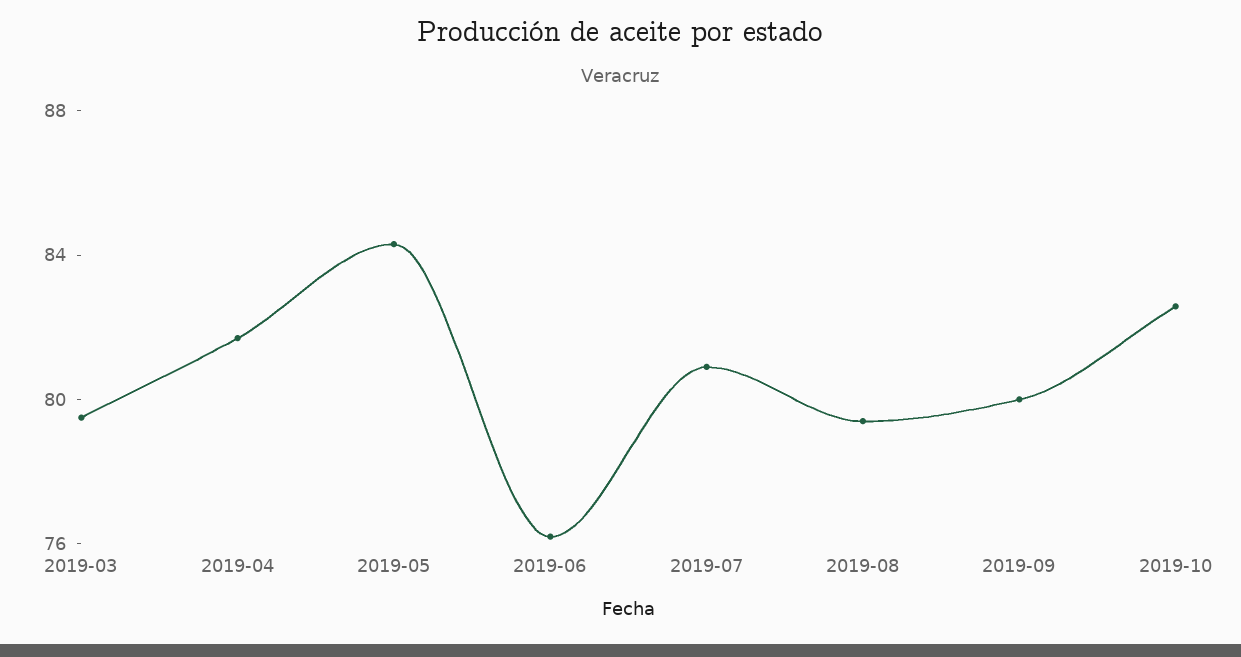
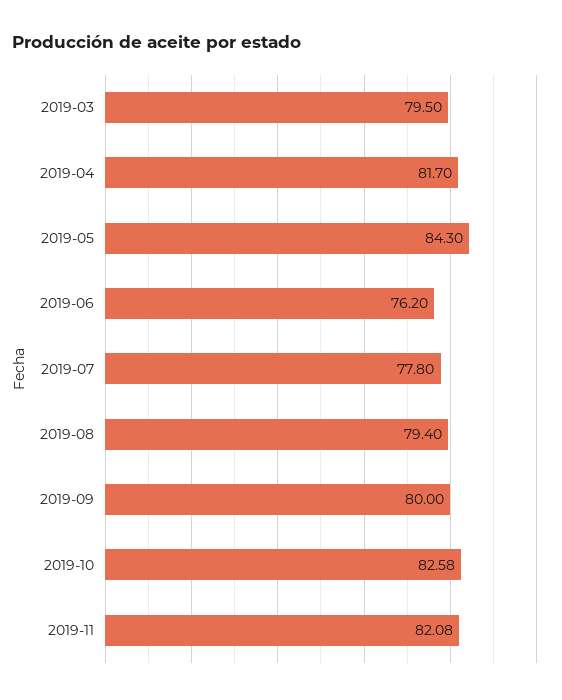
2019-07: 81 -> 77.8
2019-11: none -> 82.08

